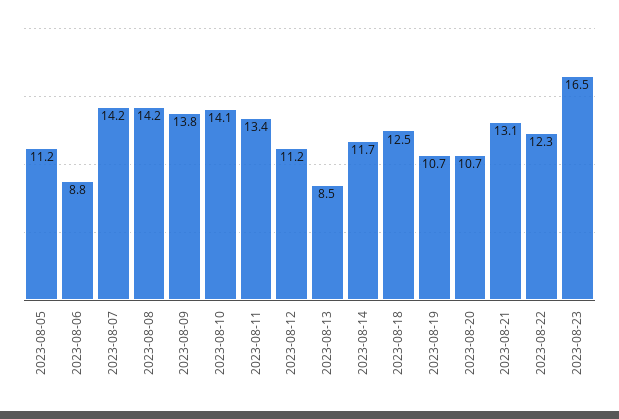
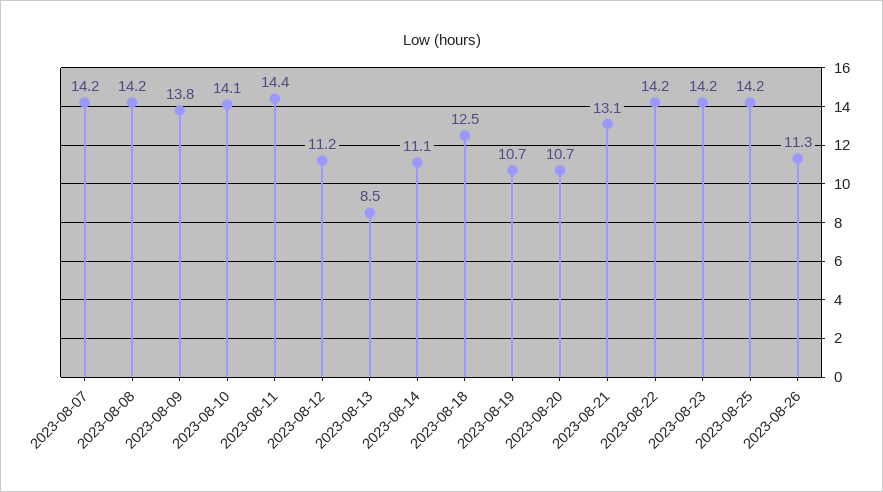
2023-08-05: 11.2 -> none
2023-08-06: 8.8 -> none
2023-08-11: 13.4 -> 14.4
2023-08-14: 11.7 -> 11.1
2023-08-22: 12.3 -> 14.2
2023-08-23: 16.5 -> 14.2
2023-08-25: none -> 14.2
2023-08-26: none -> 11.3

